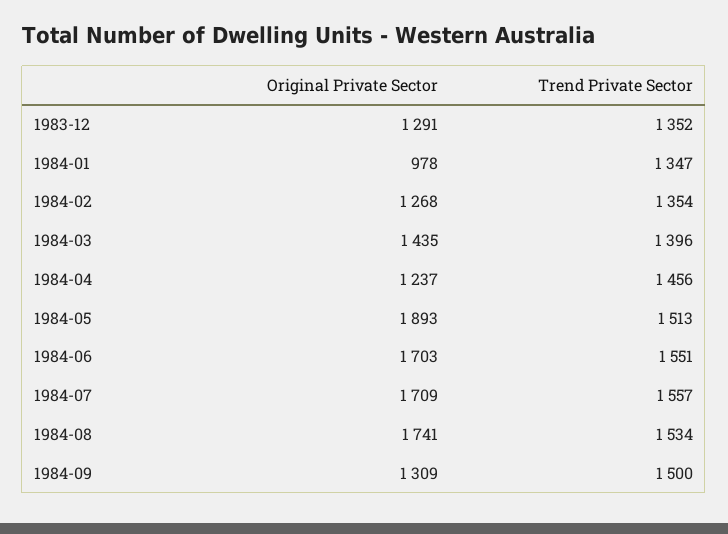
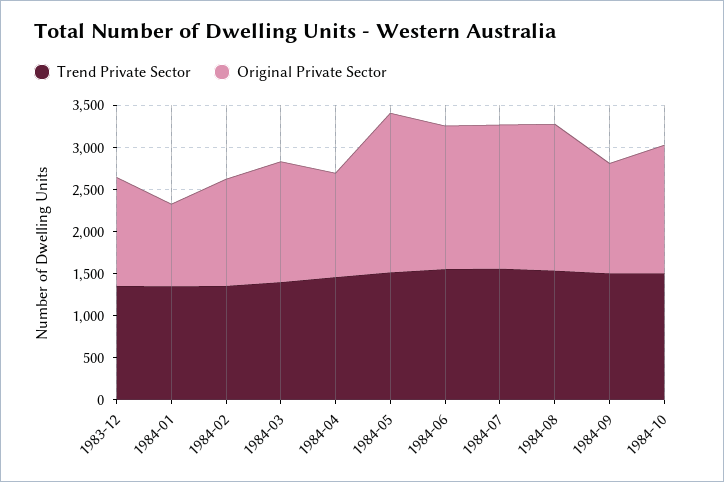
Trend Private Sector, 1984-10: none -> 1500
Original Private Sector, 1984-10: none -> 1500

